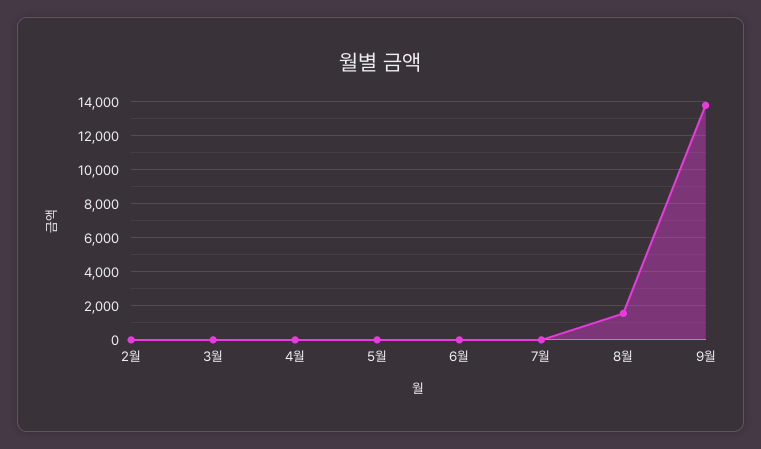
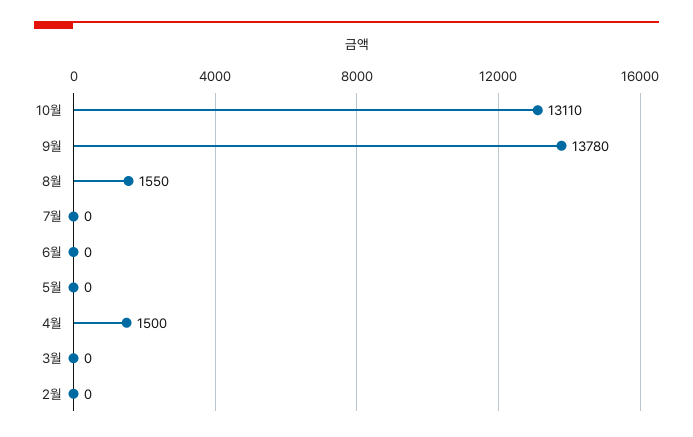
4월: 0 -> 1500
10월: none -> 13110

